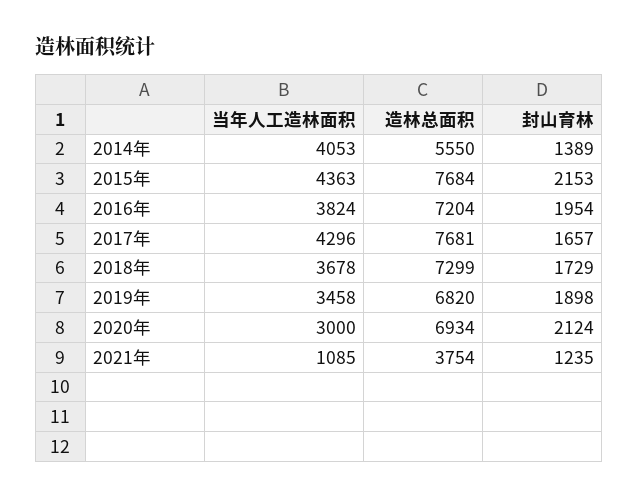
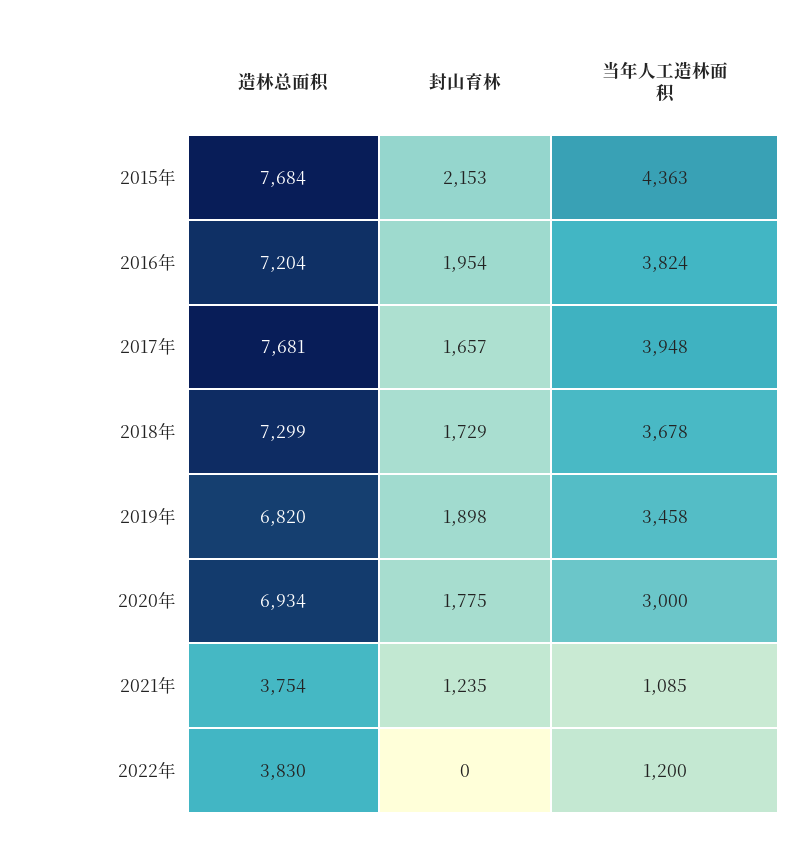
当年人工造林面积, 2014年: 4053 -> none
造林总面积, 2014年: 5550 -> none
封山育林, 2014年: 1389 -> none
当年人工造林面积, 2017年: 4296 -> 3948
封山育林, 2020年: 2124 -> 1775
造林总面积, 2022年: none -> 3830
封山育林, 2022年: none -> 0
当年人工造林面积, 2022年: none -> 1200

